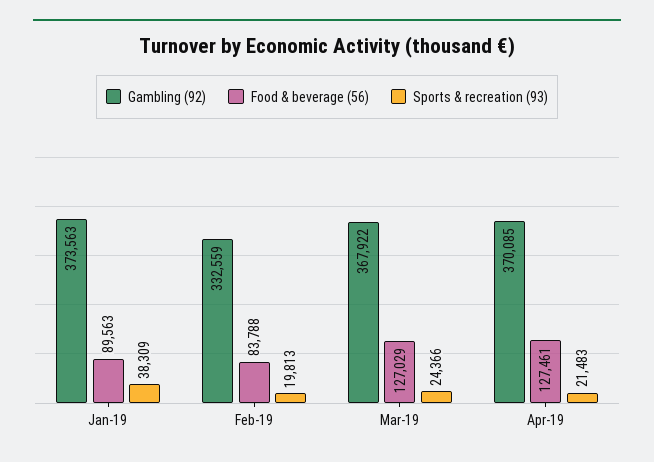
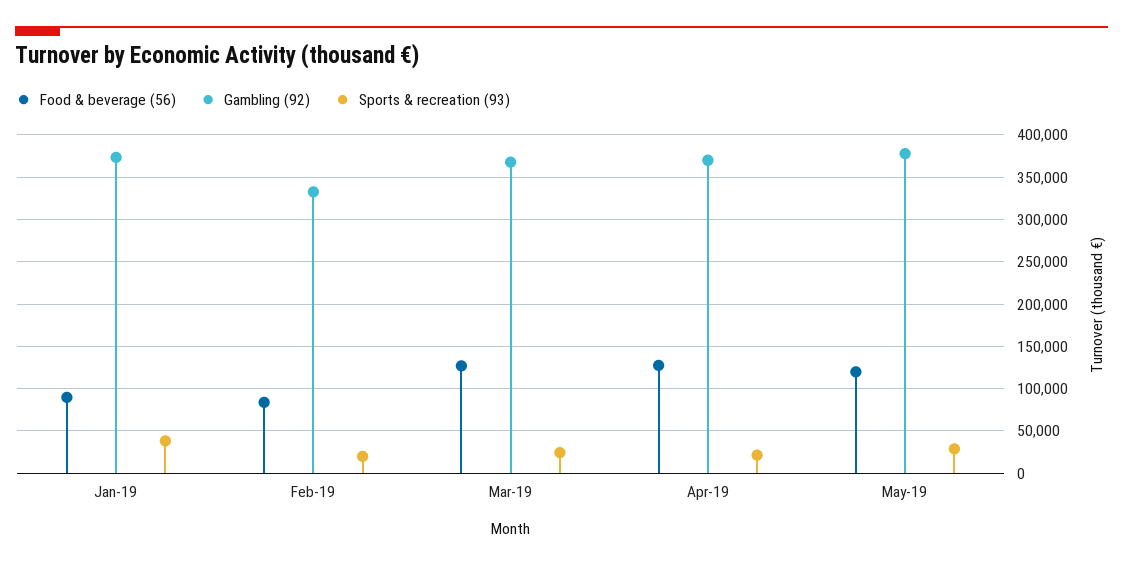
Food & beverage (56), May-19: none -> 120000
Gambling (92), May-19: none -> 380000
Sports & recreation (93), May-19: none -> 30000

